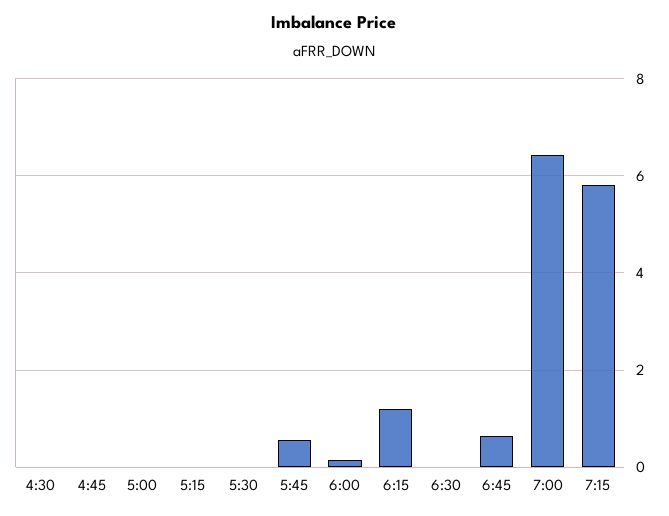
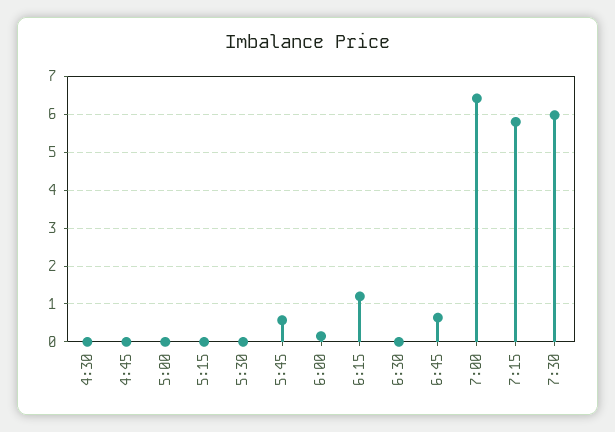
7:30: none -> 6

